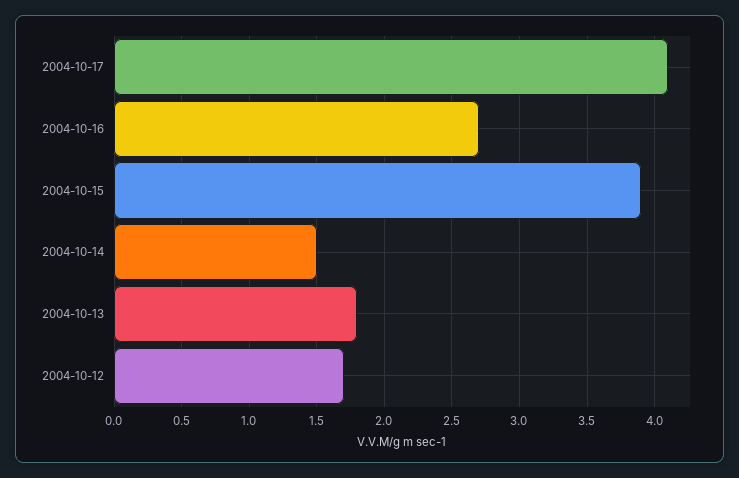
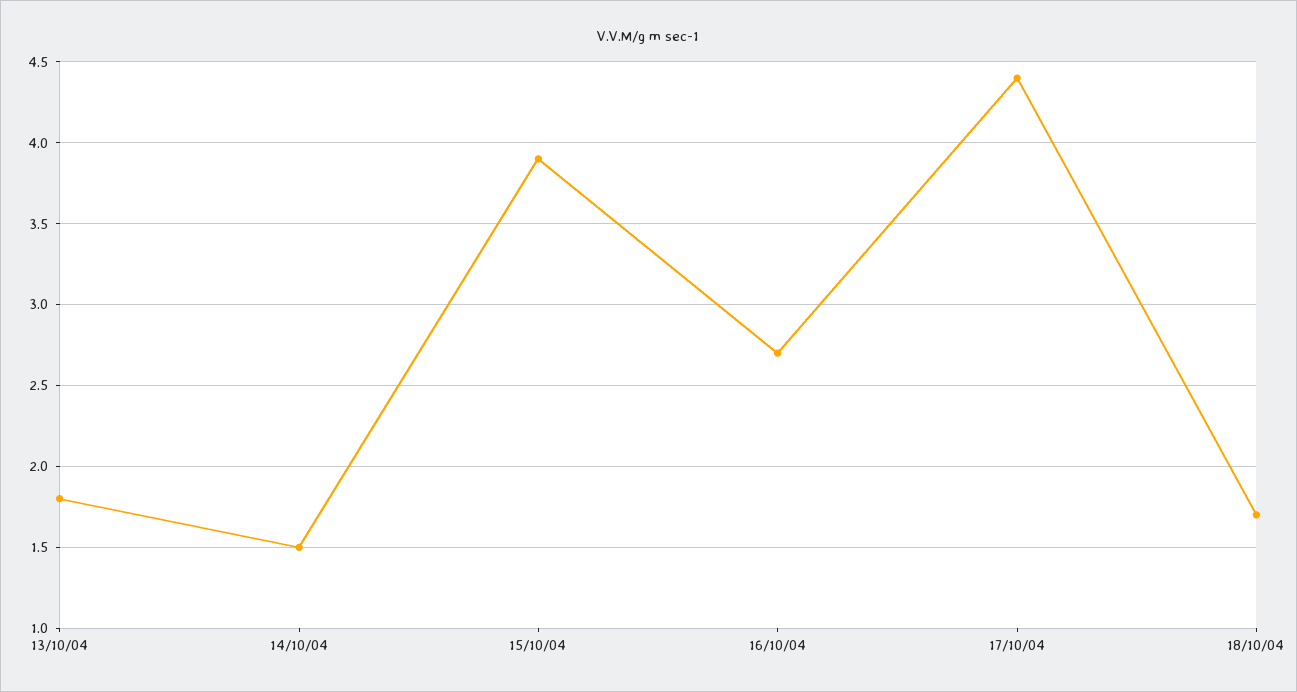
2004-10-17: 4.1 -> 4.4
2004-10-12: 1.7 -> none
18/10/04: none -> 1.7

